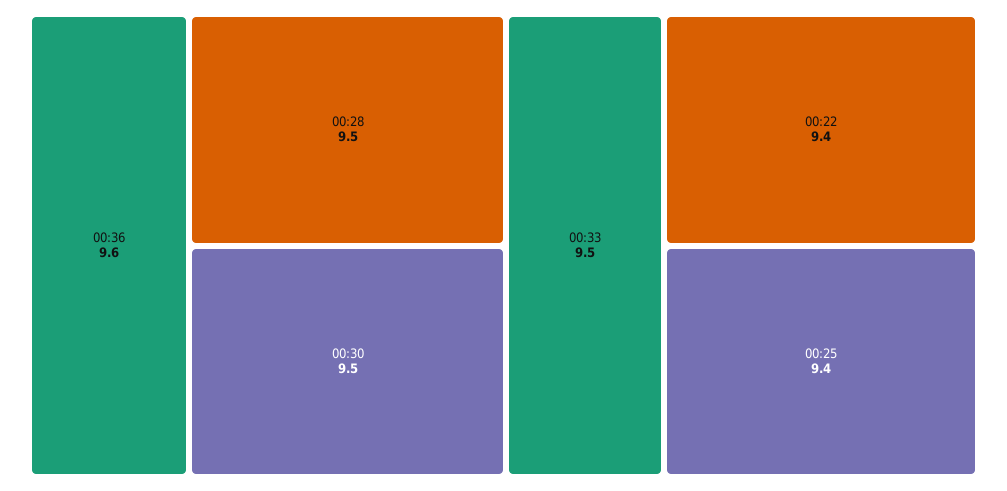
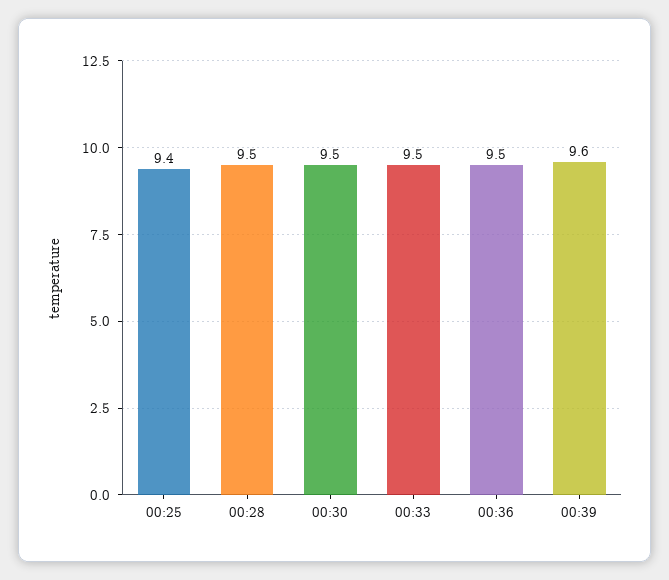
00:36: 9.6 -> 9.5
00:22: 9.4 -> none
00:39: none -> 9.6

